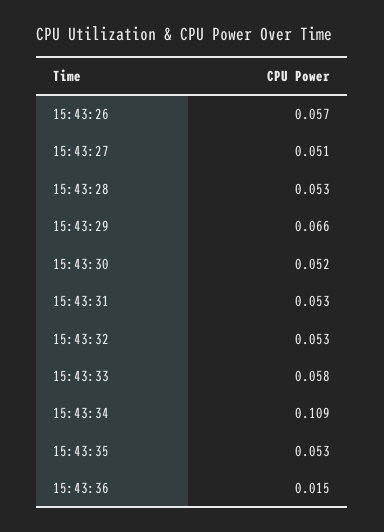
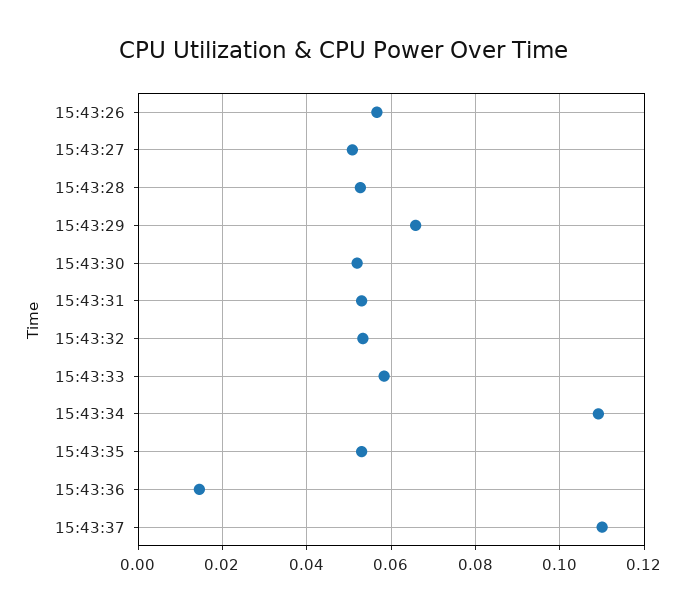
15:43:37: none -> 0.11

